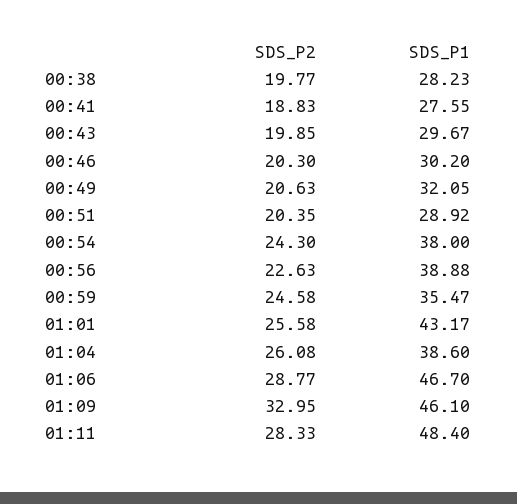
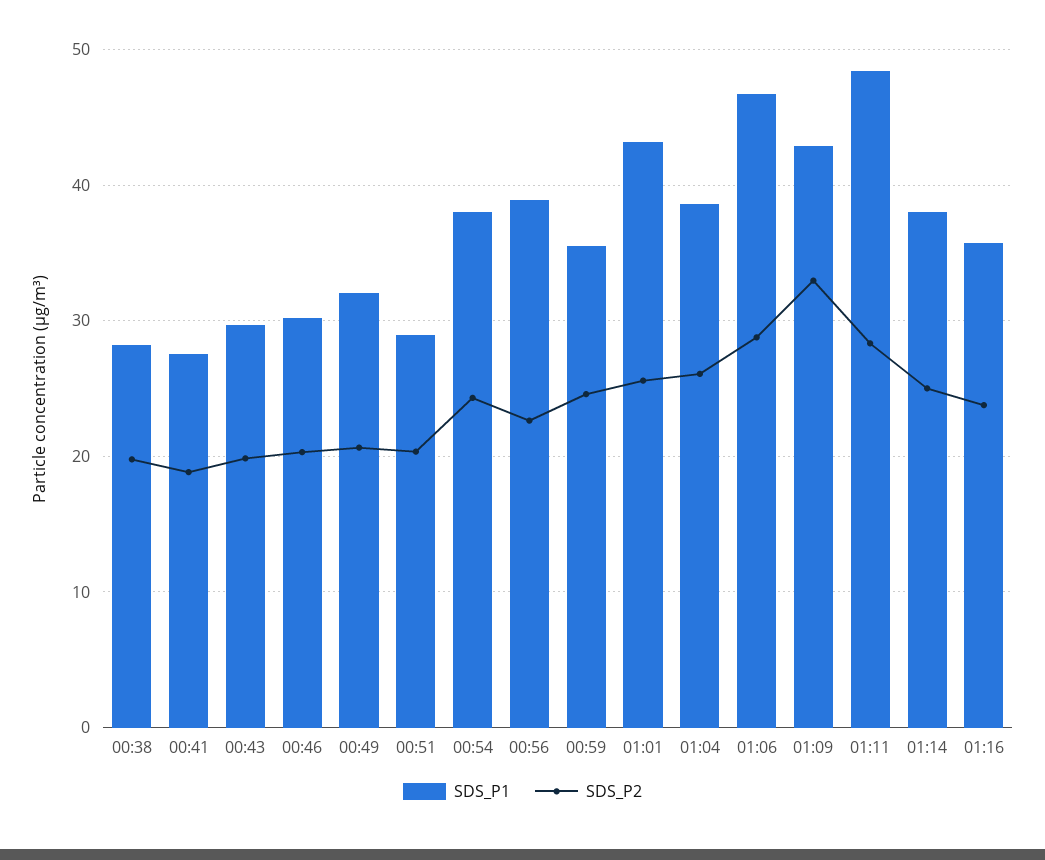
SDS_P1, 01:09: 46.1 -> 43
SDS_P1, 01:14: none -> 38
SDS_P2, 01:14: none -> 25
SDS_P1, 01:16: none -> 36
SDS_P2, 01:16: none -> 24

